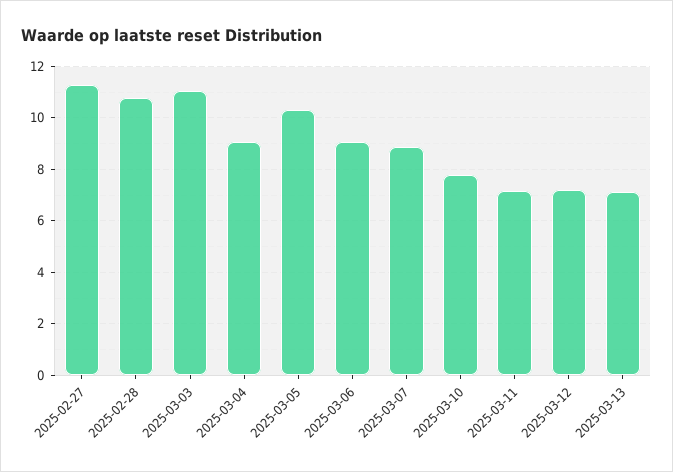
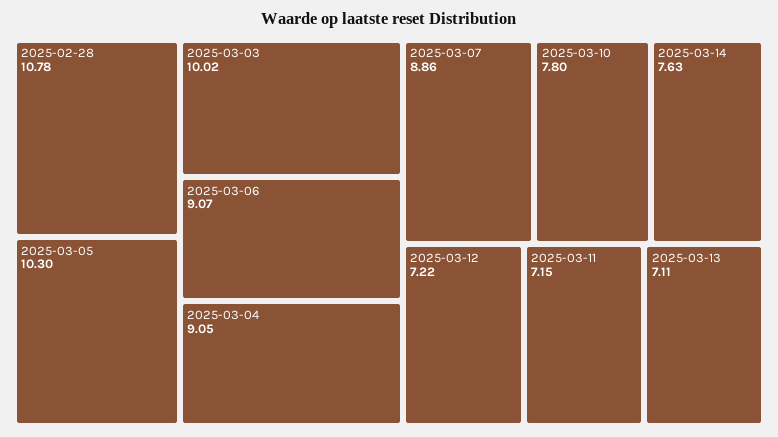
2025-02-27: 11.25 -> none
2025-03-03: 11 -> 10.02
2025-03-14: none -> 7.63

